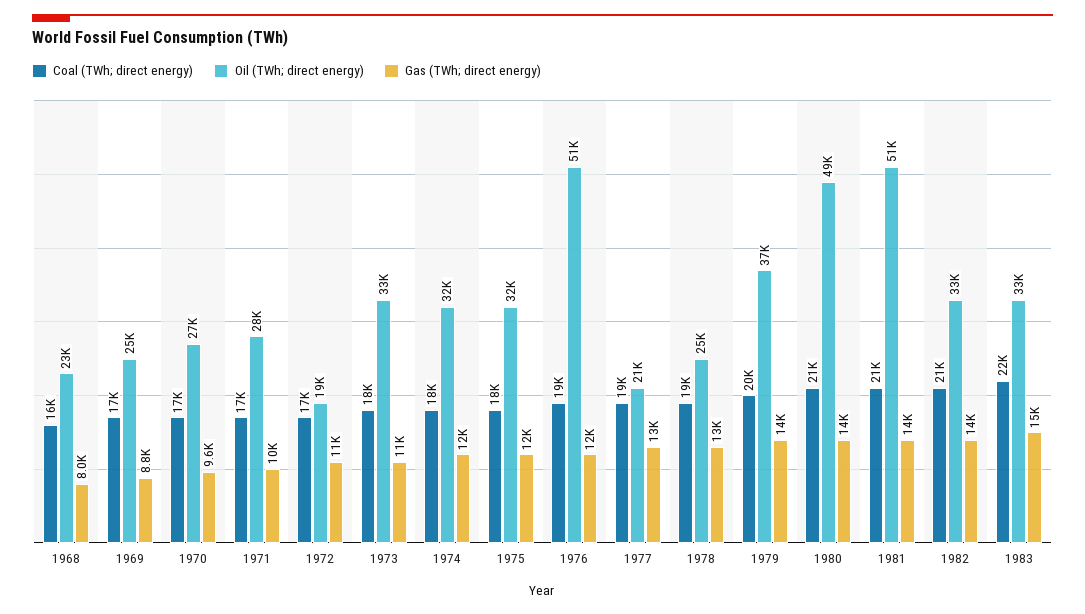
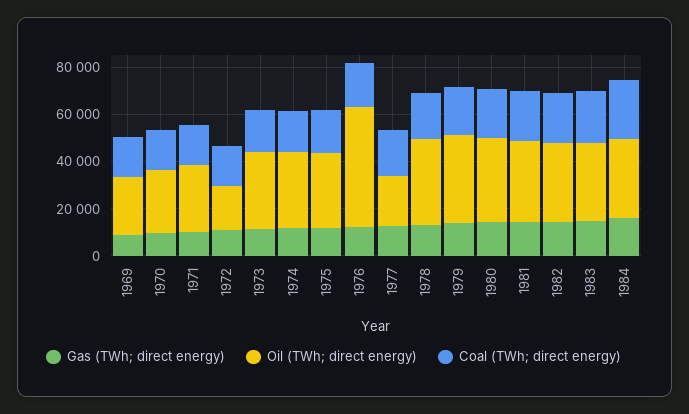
Coal (TWh; direct energy), 1968: 16000 -> none
Oil (TWh; direct energy), 1968: 23000 -> none
Gas (TWh; direct energy), 1968: 8000 -> none
Oil (TWh; direct energy), 1978: 25000 -> 35000
Oil (TWh; direct energy), 1980: 49000 -> 35000
Oil (TWh; direct energy), 1981: 51000 -> 35000
Gas (TWh; direct energy), 1984: none -> 15000
Oil (TWh; direct energy), 1984: none -> 35000
Coal (TWh; direct energy), 1984: none -> 25000

